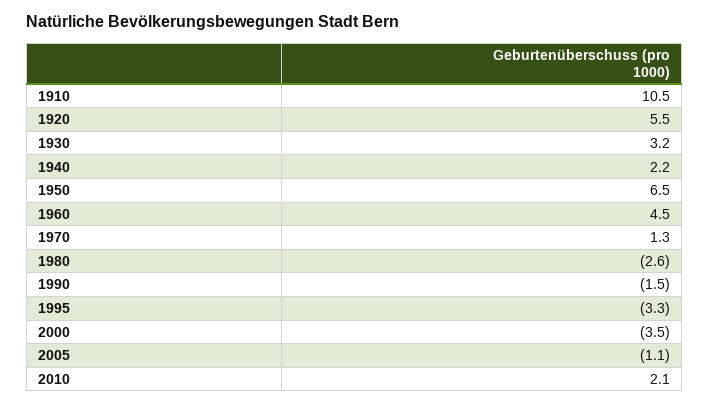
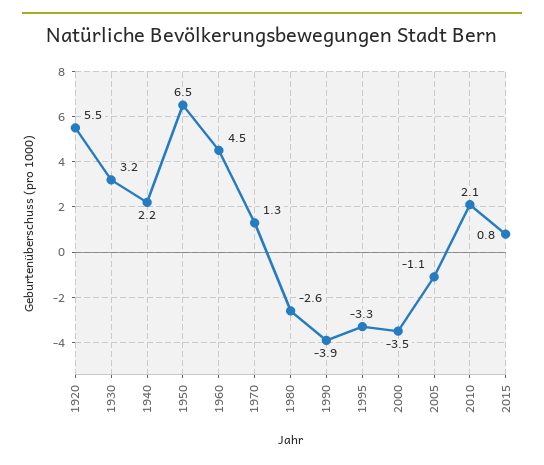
1910: 10.5 -> none
1990: -1.5 -> -3.9
2015: none -> 0.8

